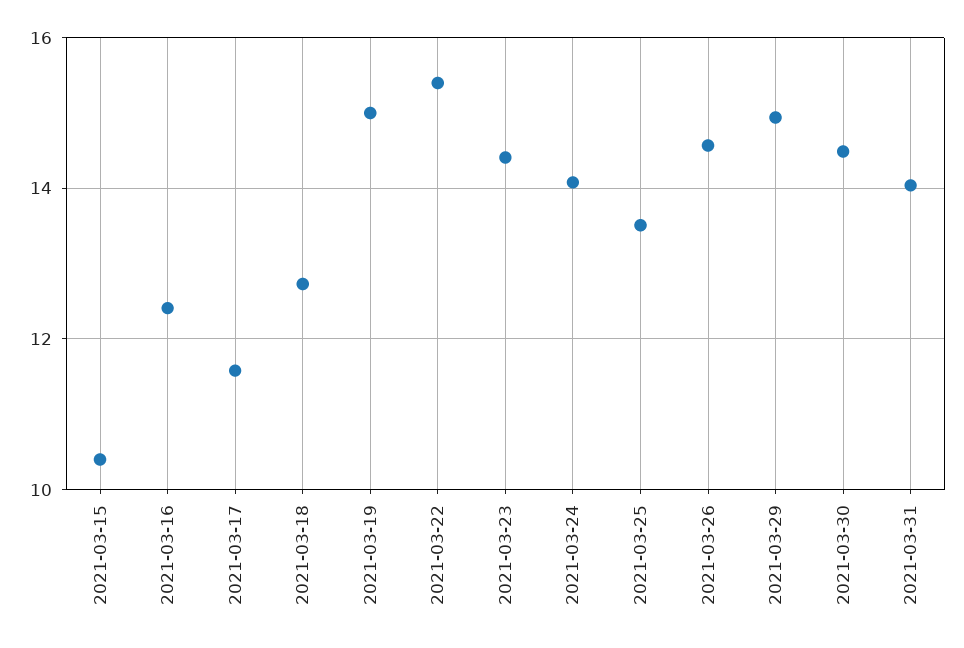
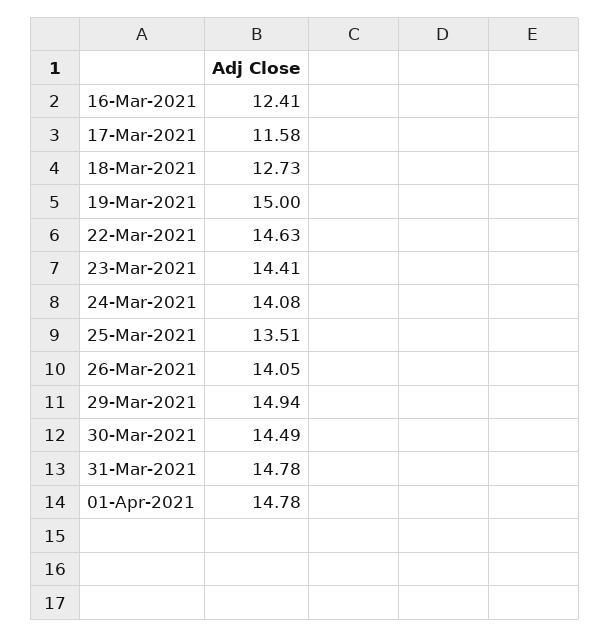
2021-03-15: 10.4 -> none
2021-03-22: 15.4 -> 14.63
2021-03-26: 14.6 -> 14.05
2021-03-31: 14 -> 14.78
01-Apr-2021: none -> 14.78

